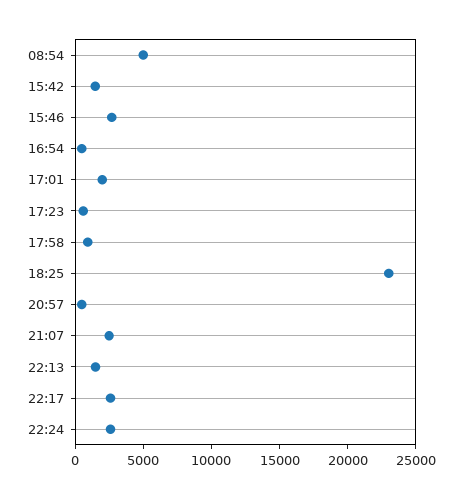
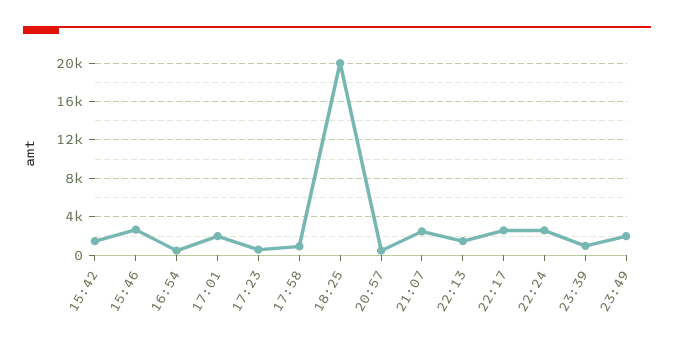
08:54: 5000 -> none
18:25: 23000 -> 20000
23:39: none -> 1000
23:49: none -> 2000

